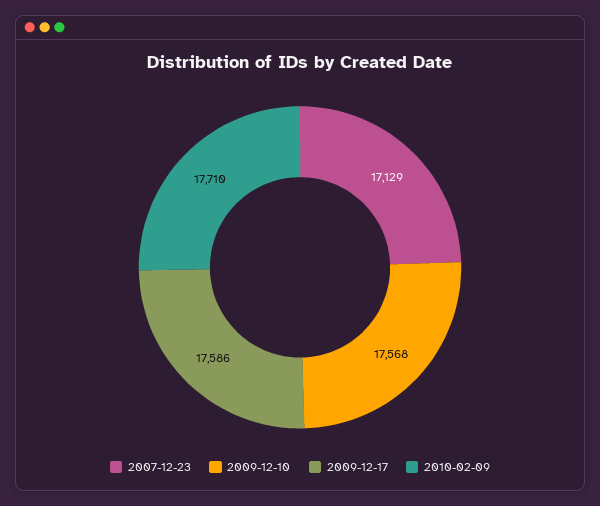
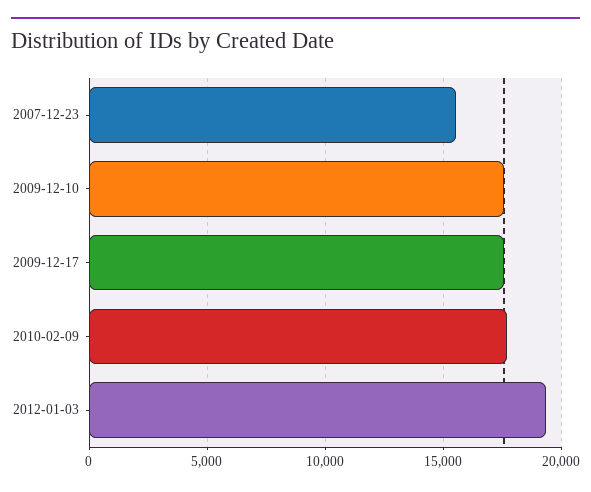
2007-12-23: 17129 -> 15500
2012-01-03: none -> 19500

